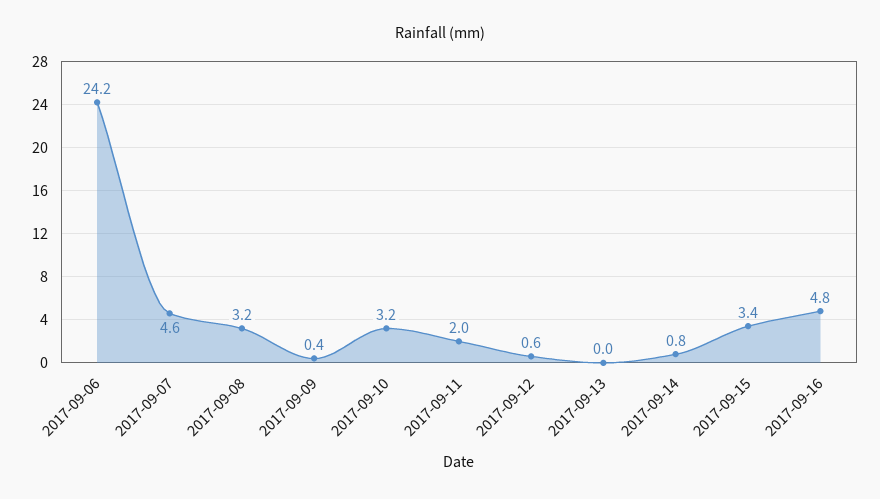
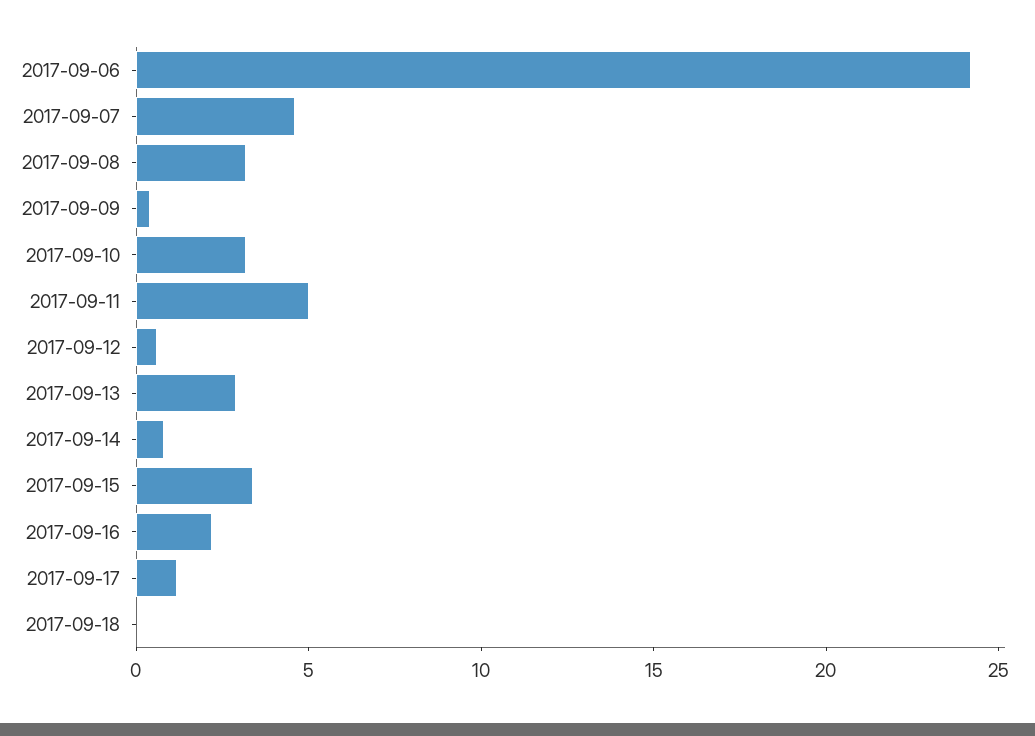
2017-09-11: 2 -> 5
2017-09-13: 0 -> 3
2017-09-16: 4.8 -> 2
2017-09-17: none -> 1
2017-09-18: none -> 0

